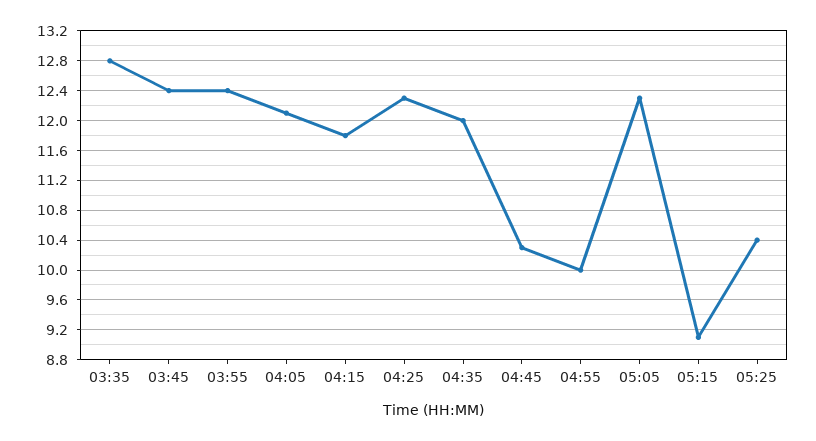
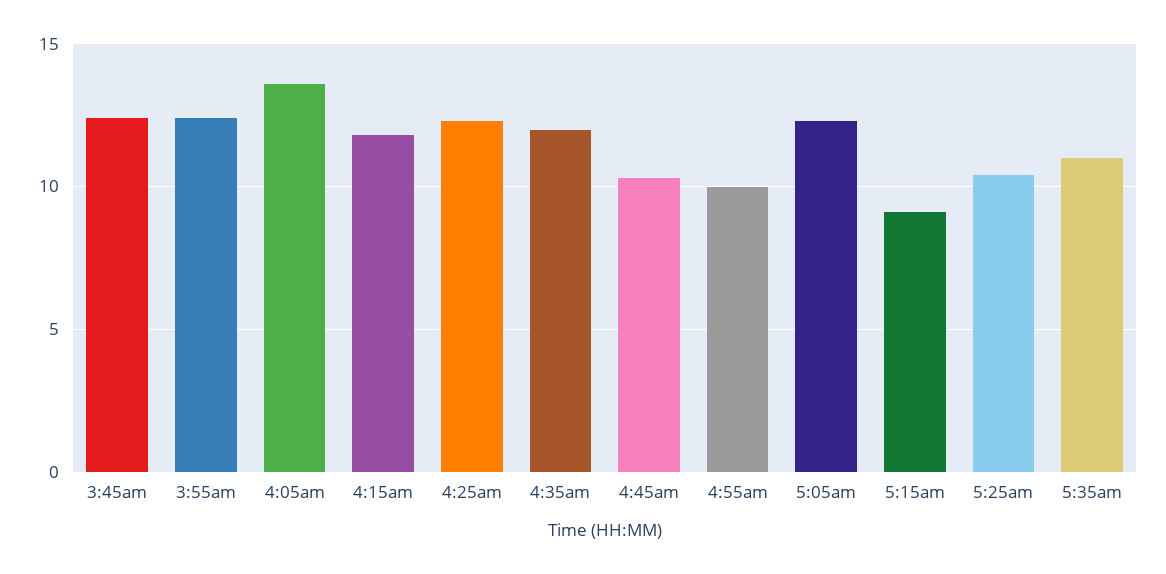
03:35: 12.8 -> none
04:05: 12.1 -> 13.5
5:35am: none -> 11

